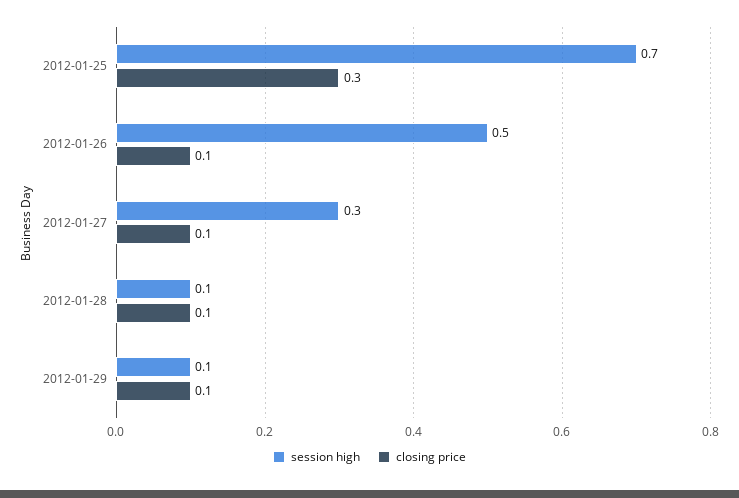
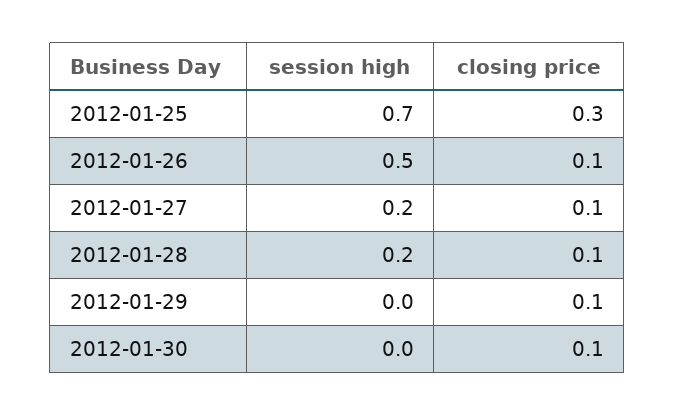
session high, 2012-01-27: 0.3 -> 0.2
session high, 2012-01-28: 0.1 -> 0.2
session high, 2012-01-29: 0.1 -> 0
session high, 2012-01-30: none -> 0
closing price, 2012-01-30: none -> 0.1

